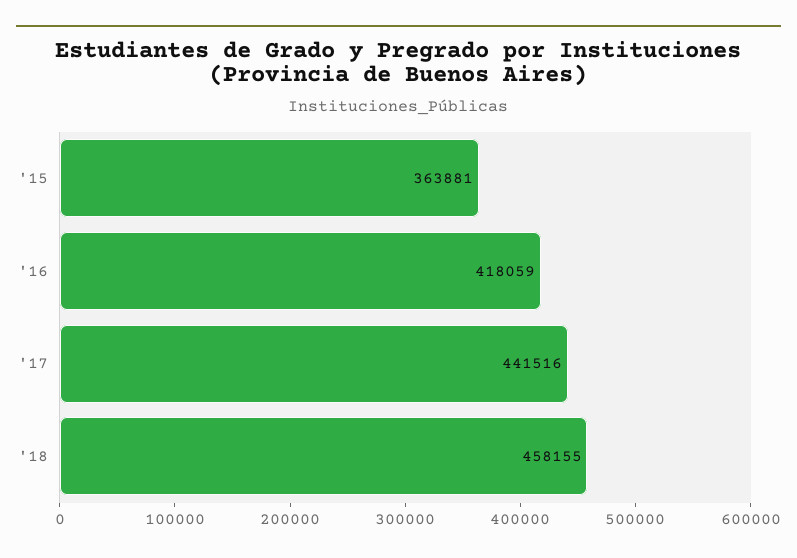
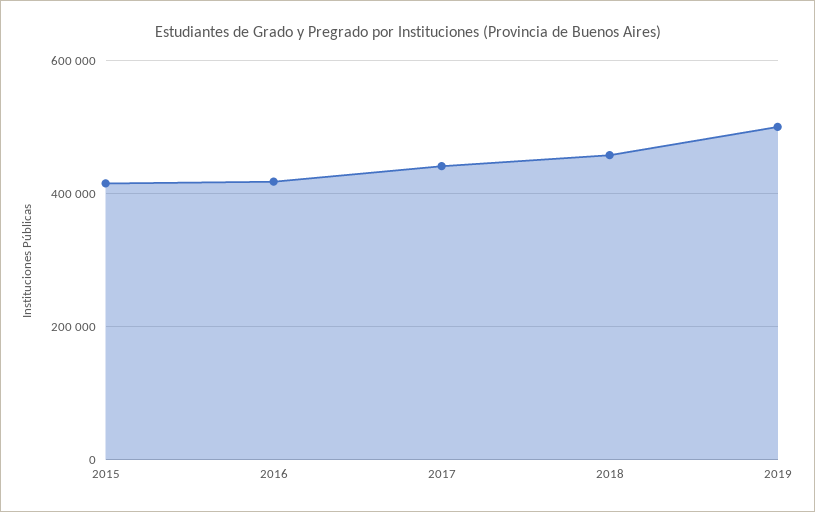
'15: 363881 -> 420000
2019: none -> 500000

